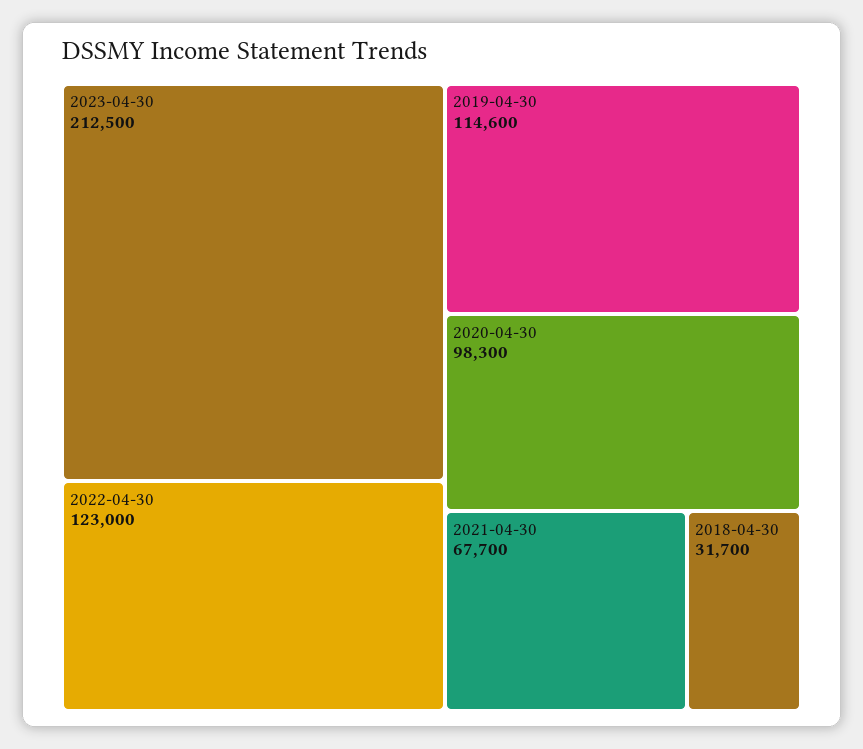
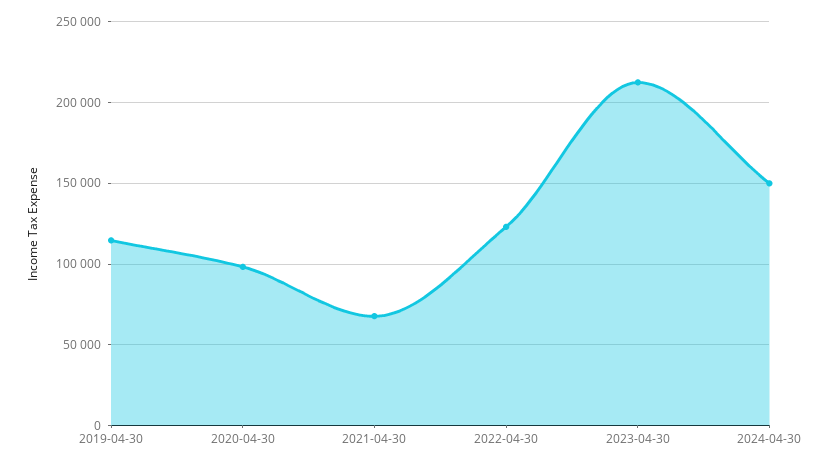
2018-04-30: 31700 -> none
2024-04-30: none -> 150000

